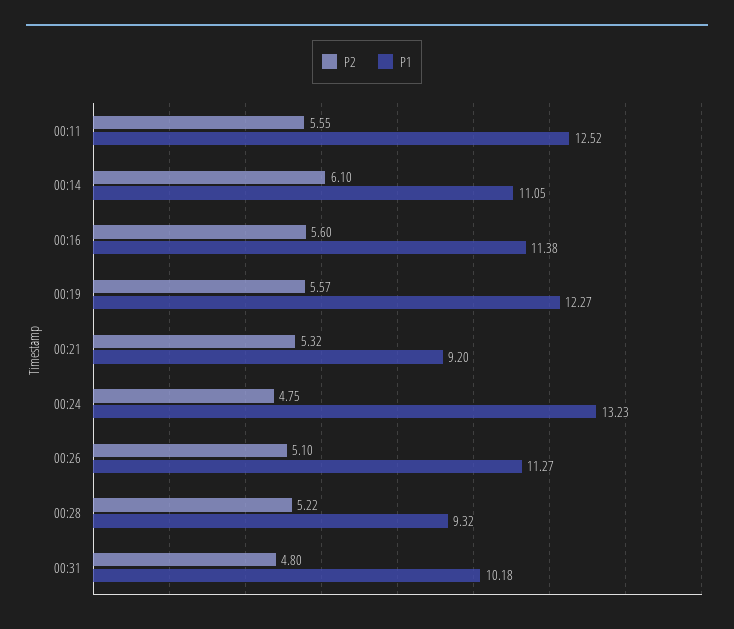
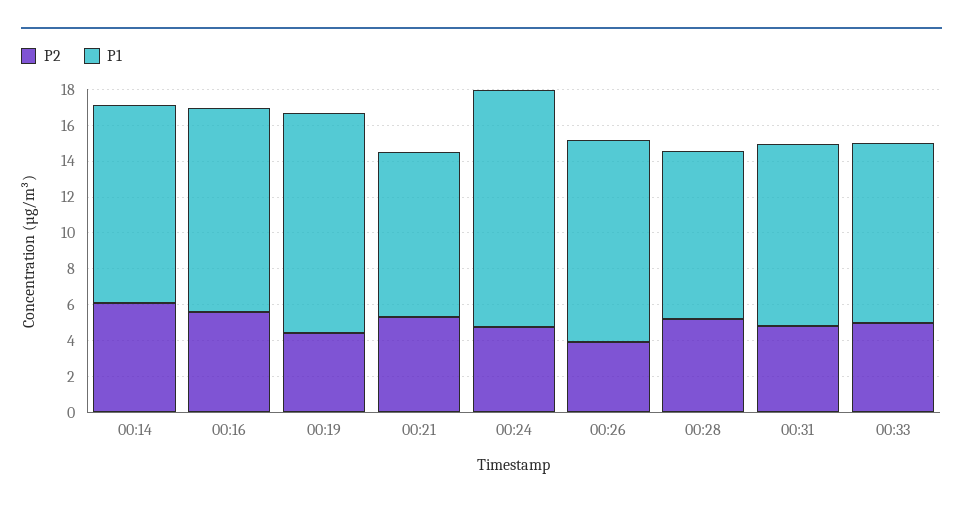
P2, 00:11: 5.55 -> none
P1, 00:11: 12.52 -> none
P2, 00:19: 5.57 -> 4.5
P2, 00:26: 5.1 -> 4
P2, 00:33: none -> 5
P1, 00:33: none -> 10

